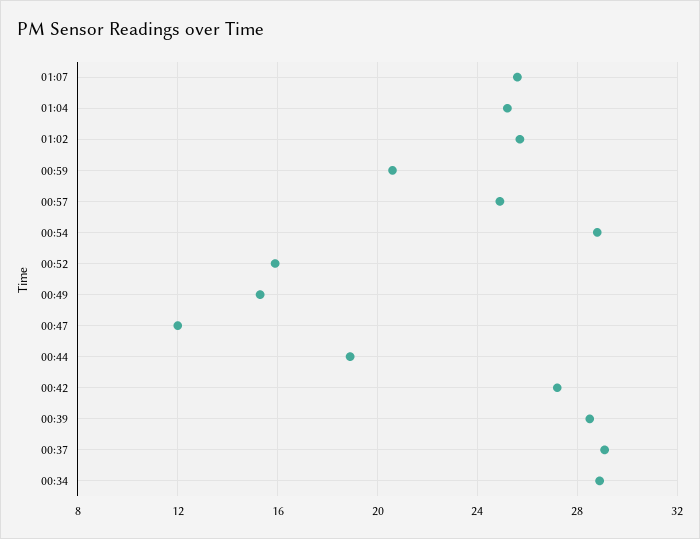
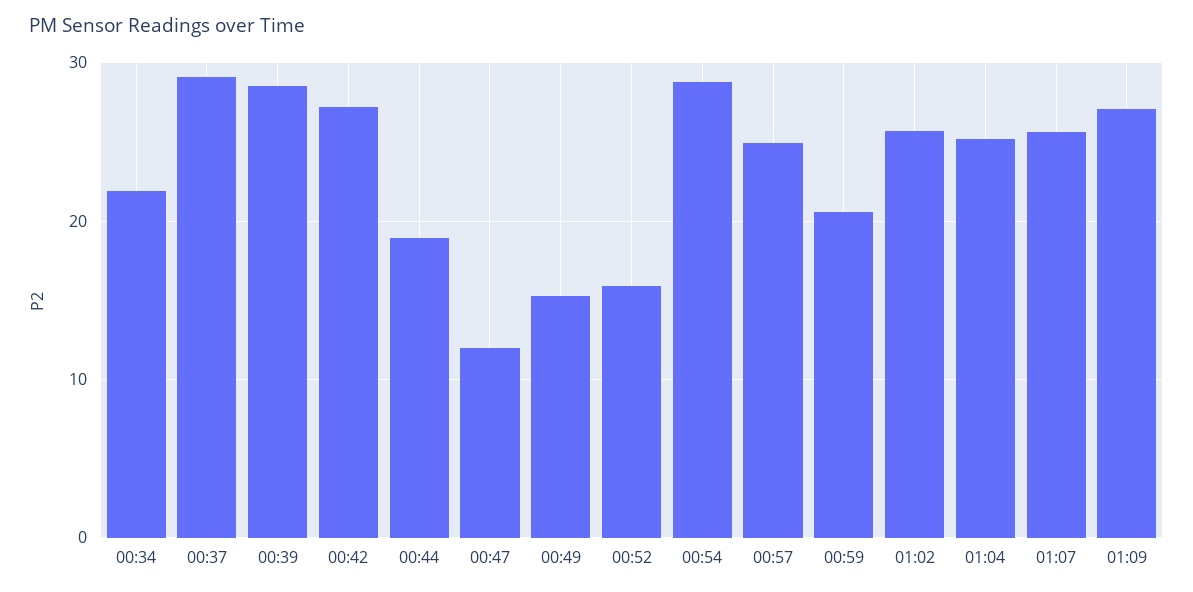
00:34: 29 -> 22
01:09: none -> 27

